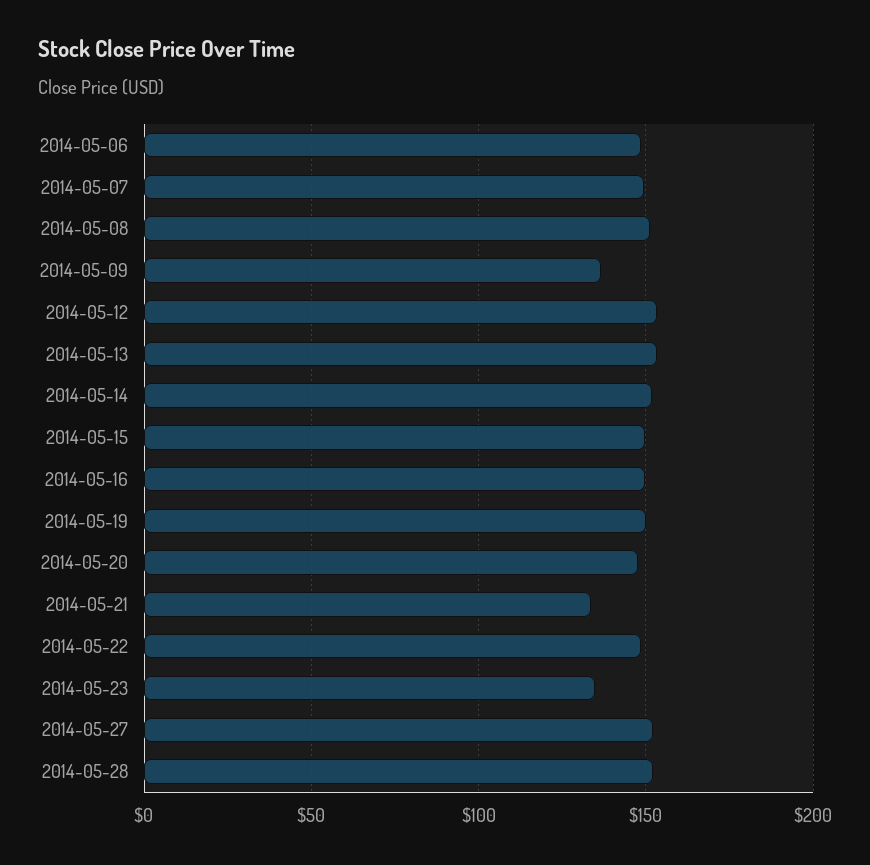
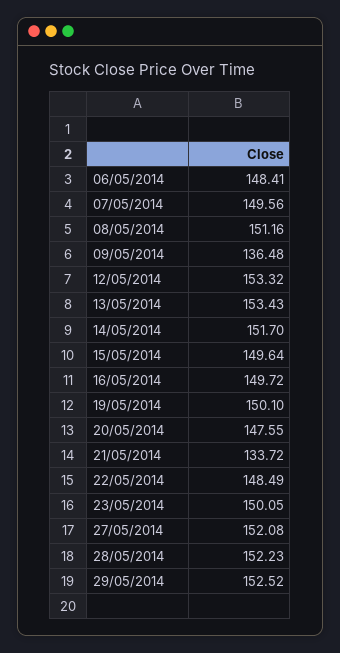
2014-05-23: 135 -> 150.05
29/05/2014: none -> 152.52

